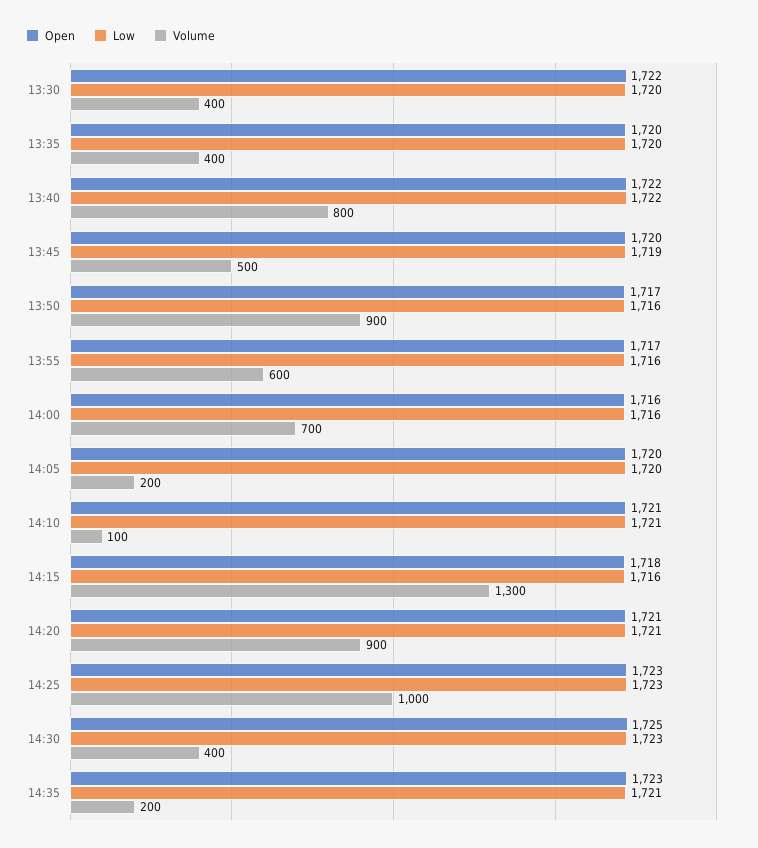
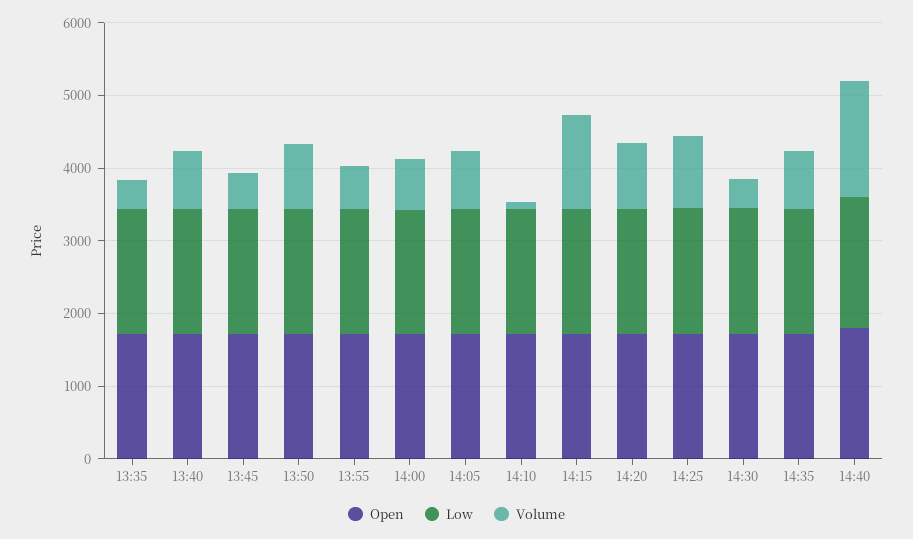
Open, 13:30: 1722 -> none
Low, 13:30: 1720 -> none
Volume, 13:30: 400 -> none
Volume, 14:05: 200 -> 800
Volume, 14:35: 200 -> 800
Open, 14:40: none -> 1800
Low, 14:40: none -> 1800
Volume, 14:40: none -> 1600

